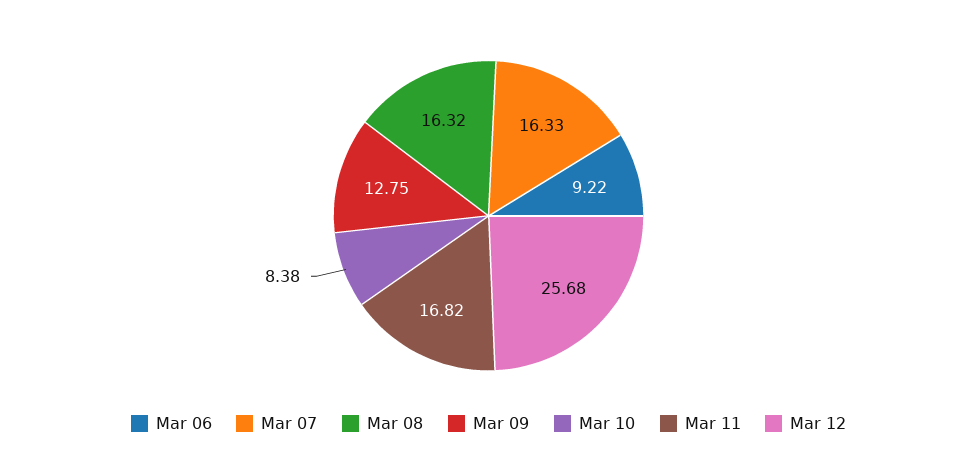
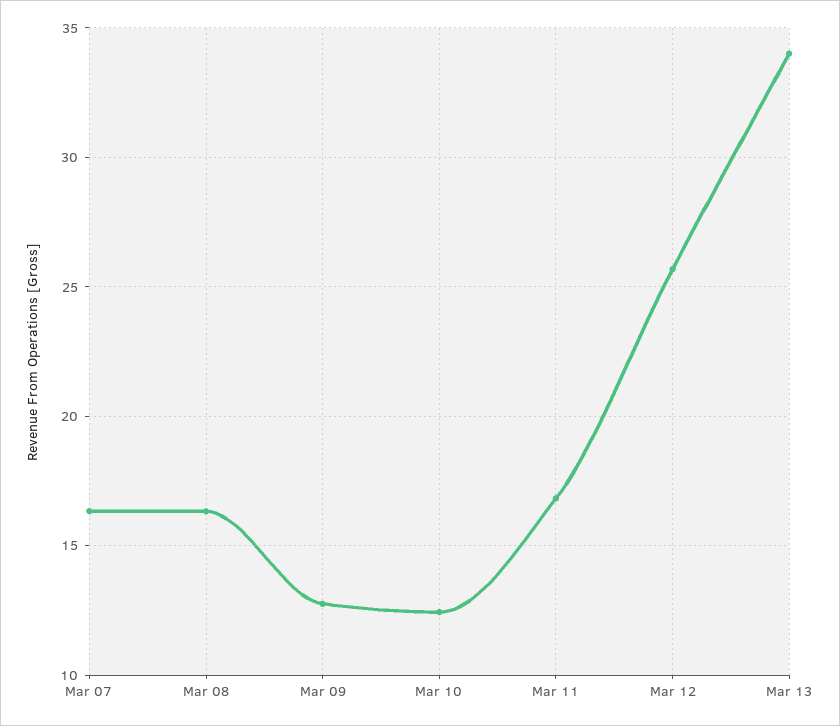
Mar 06: 9.22 -> none
Mar 10: 8.38 -> 12.5
Mar 13: none -> 34

